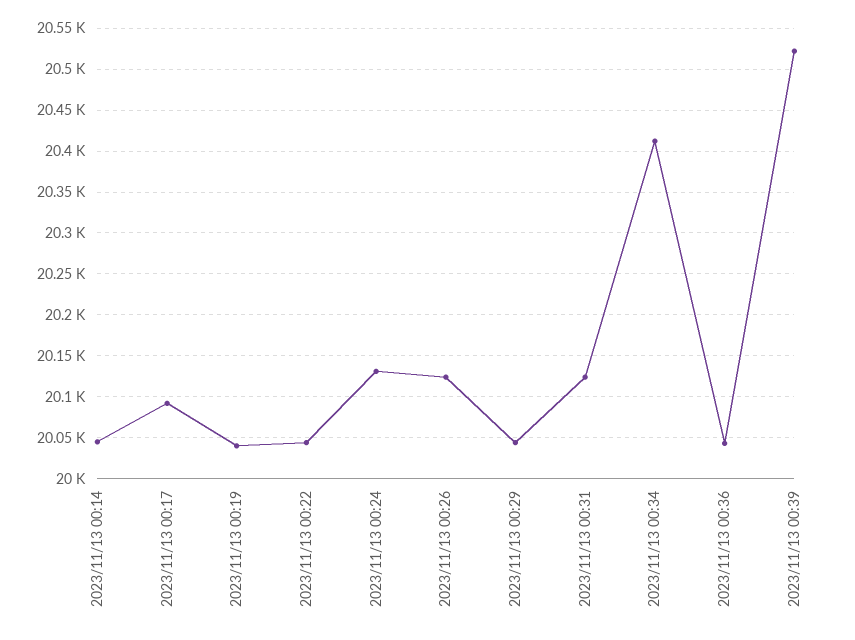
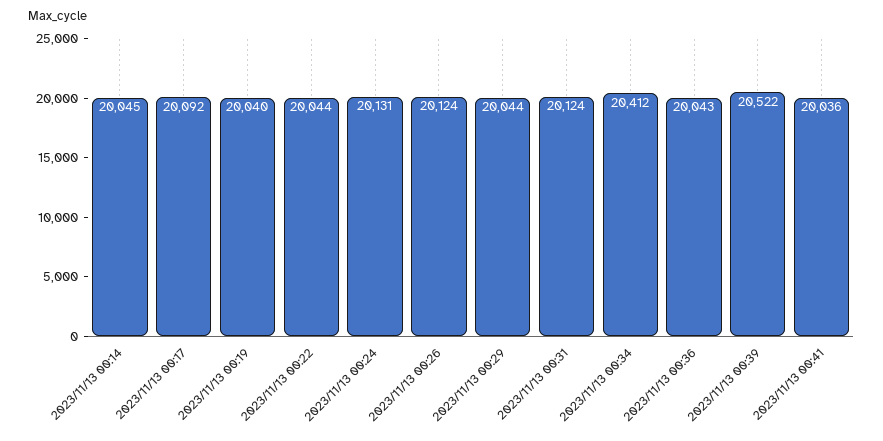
2023/11/13 00:41: none -> 20036

